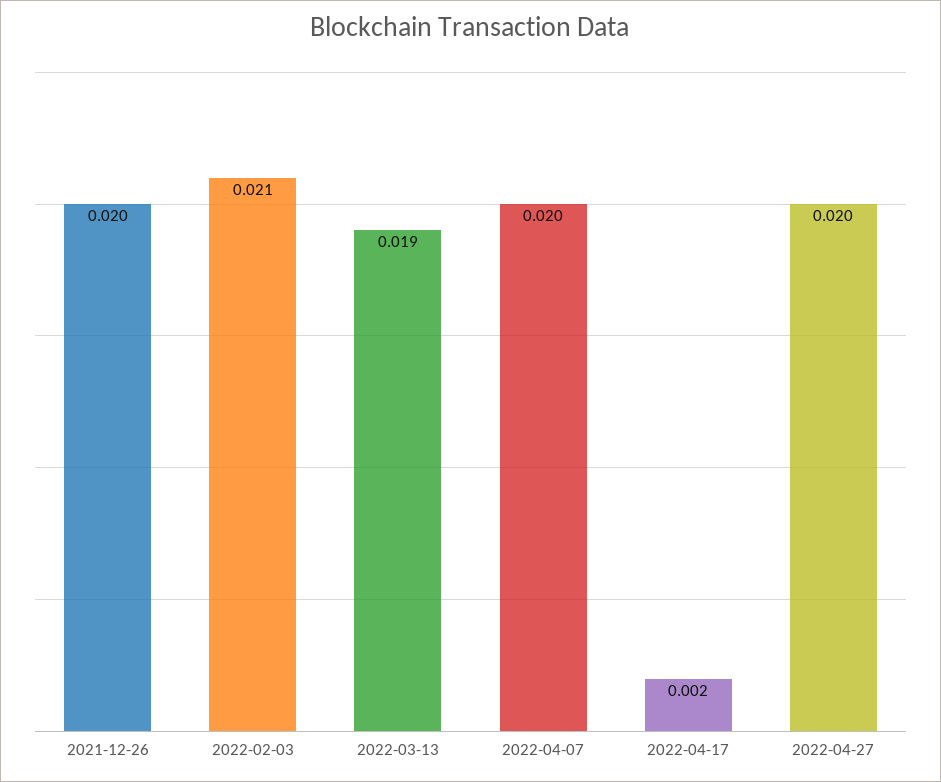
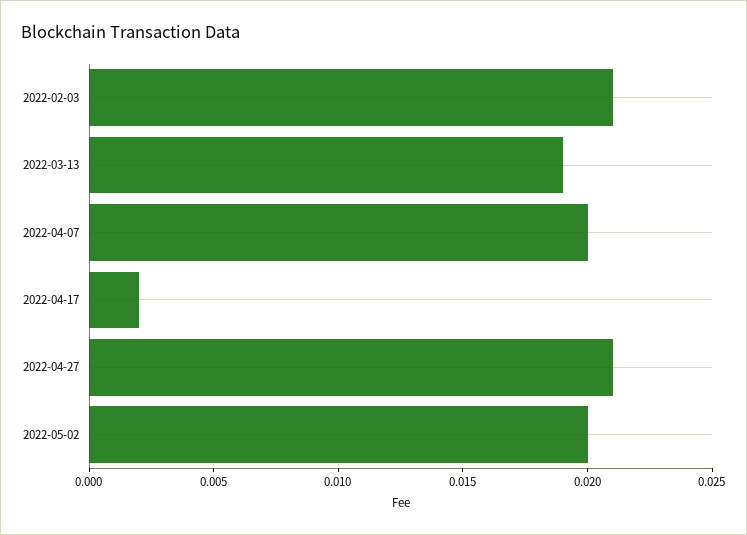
2021-12-26: 0.02 -> none
2022-04-27: 0.02 -> 0.021
2022-05-02: none -> 0.02

